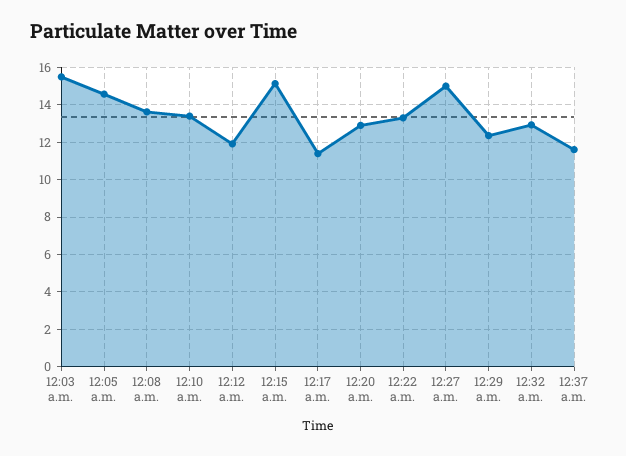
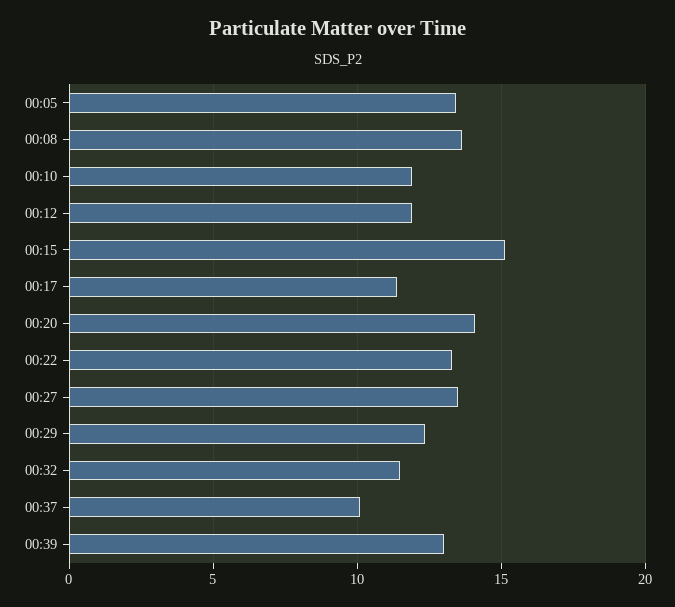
12:03 a.m.: 15.5 -> none
12:05 a.m.: 14.5 -> 13.5
12:10 a.m.: 13.5 -> 12
12:20 a.m.: 13 -> 14
12:27 a.m.: 15 -> 13.5
12:32 a.m.: 13 -> 11.5
12:37 a.m.: 11.5 -> 10
00:39: none -> 13

